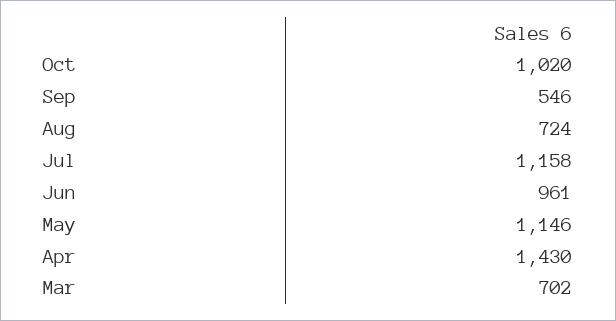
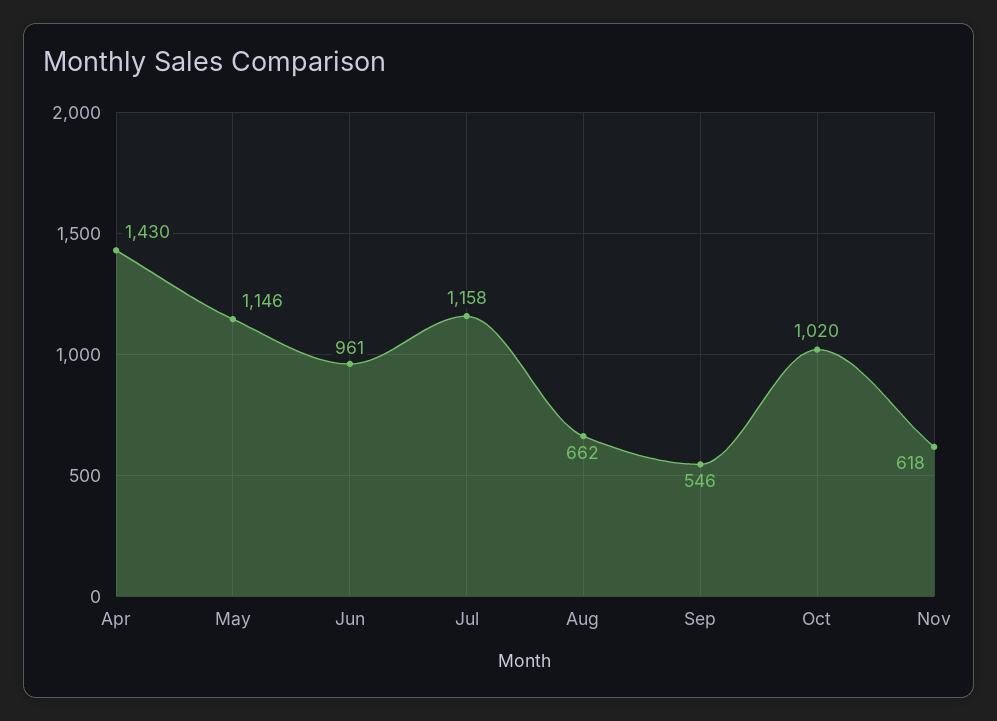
Aug: 724 -> 662
Mar: 702 -> none
Nov: none -> 618

